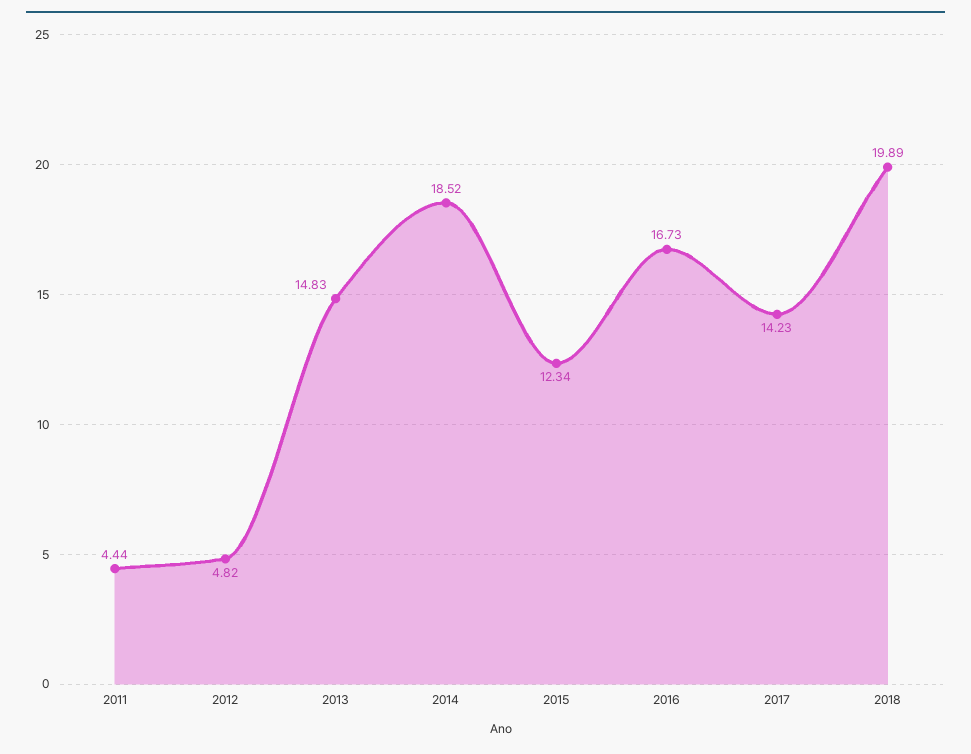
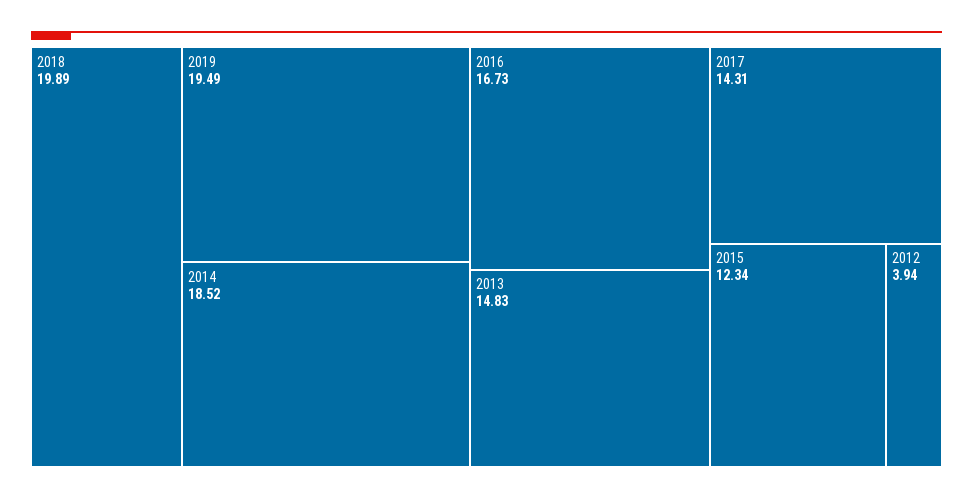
2011: 4.44 -> none
2012: 4.82 -> 3.94
2017: 14.23 -> 14.31
2019: none -> 19.49

